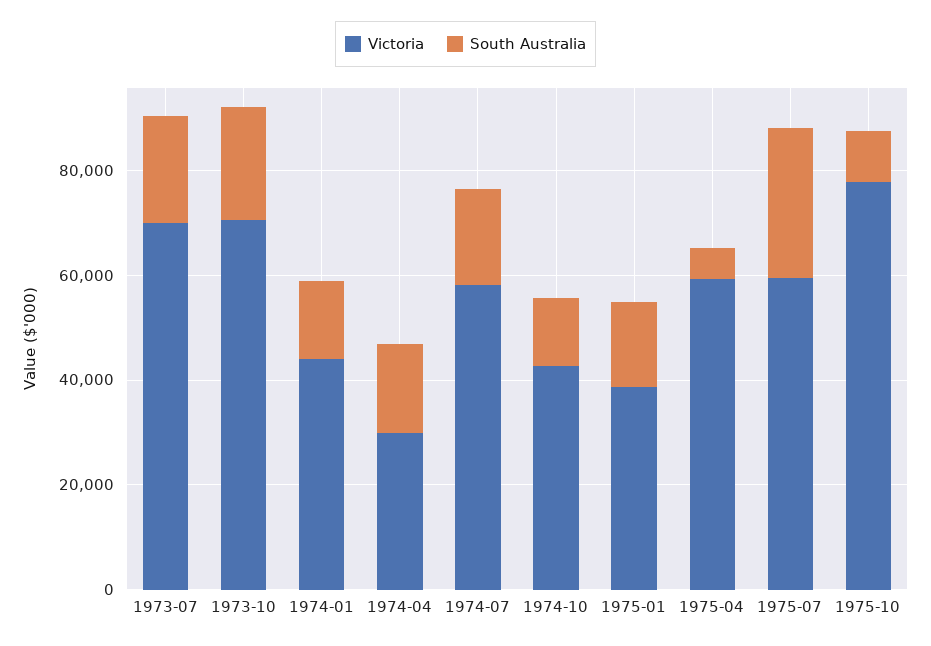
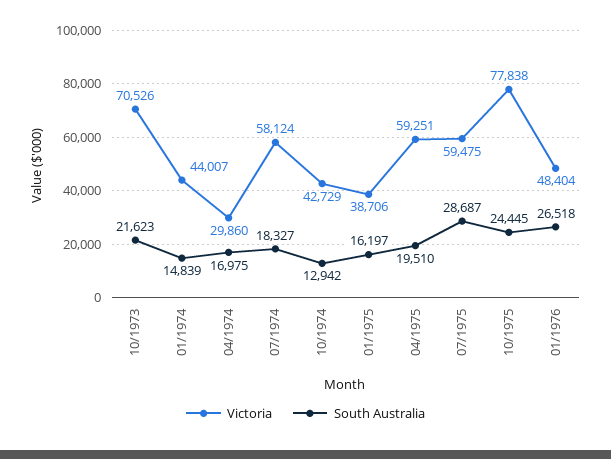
Victoria, 1973-07: 70000 -> none
South Australia, 1973-07: 20000 -> none
South Australia, 1975-04: 5000 -> 19510
South Australia, 1975-10: 10000 -> 24445
Victoria, 01/1976: none -> 48404
South Australia, 01/1976: none -> 26518

